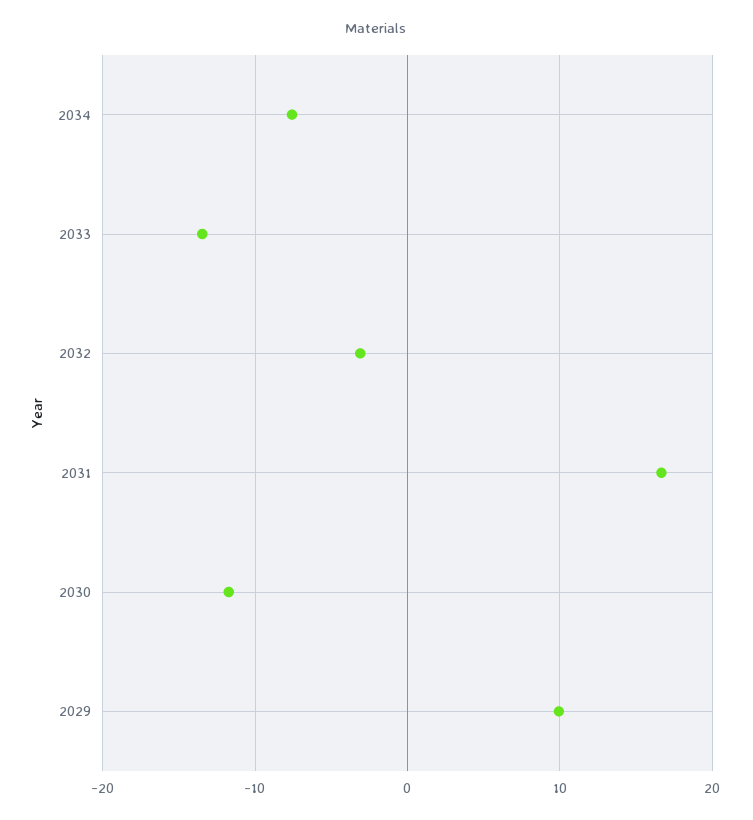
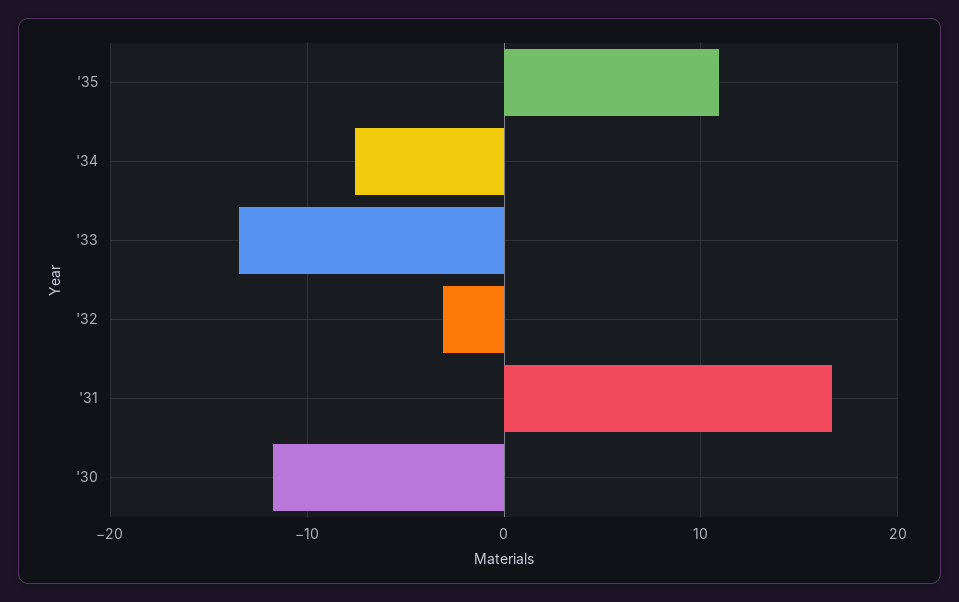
2029: 10 -> none
'35: none -> 11

